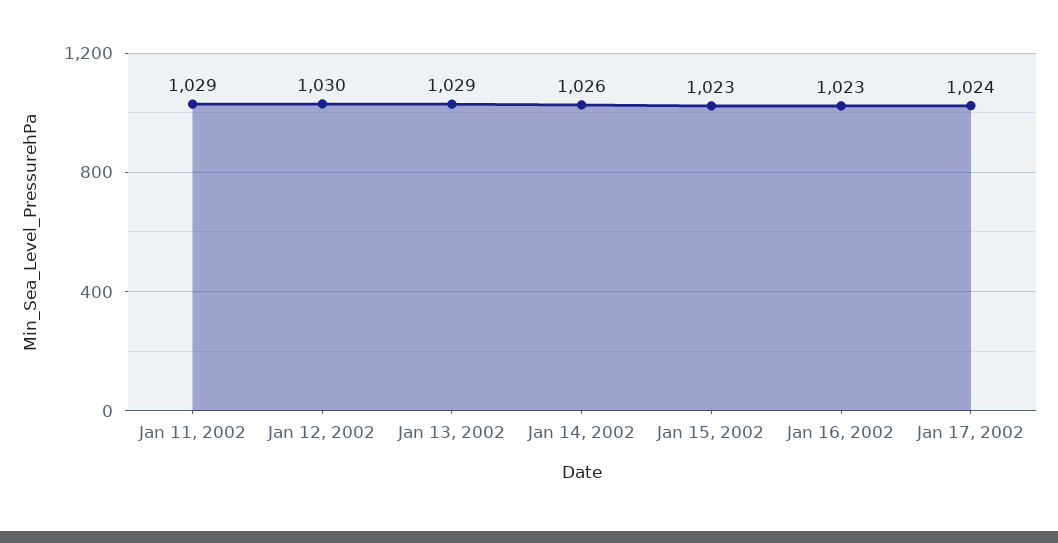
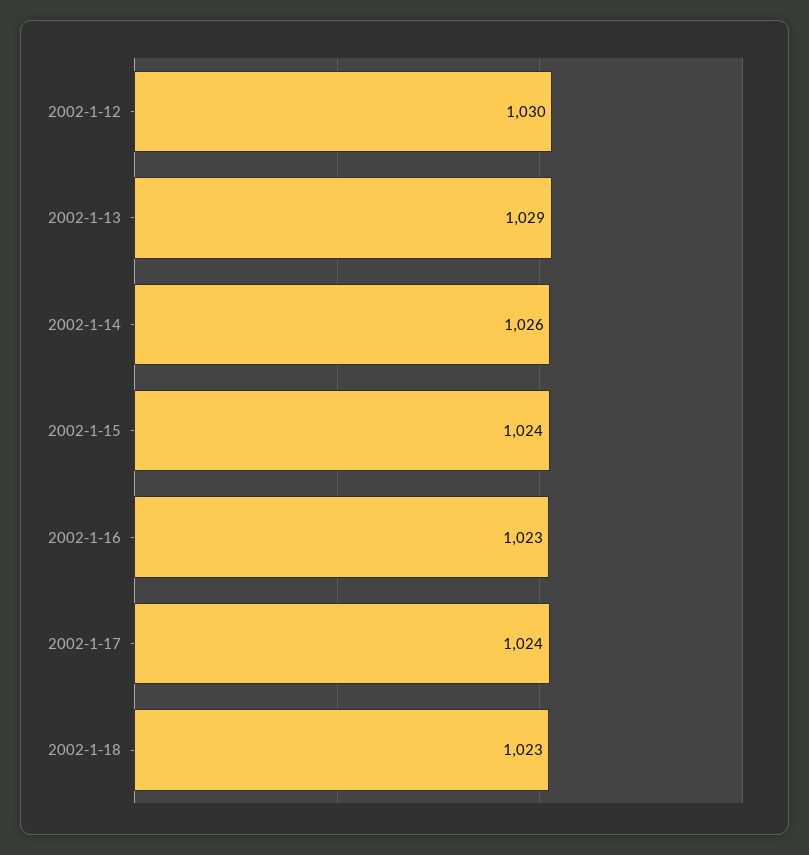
Jan 11, 2002: 1029 -> none
Jan 15, 2002: 1023 -> 1024
2002-1-18: none -> 1023

